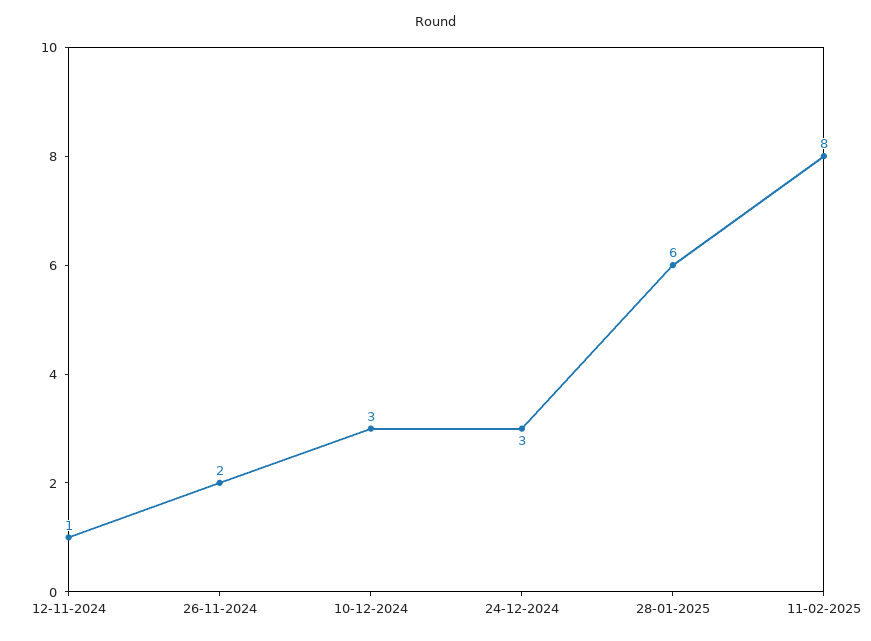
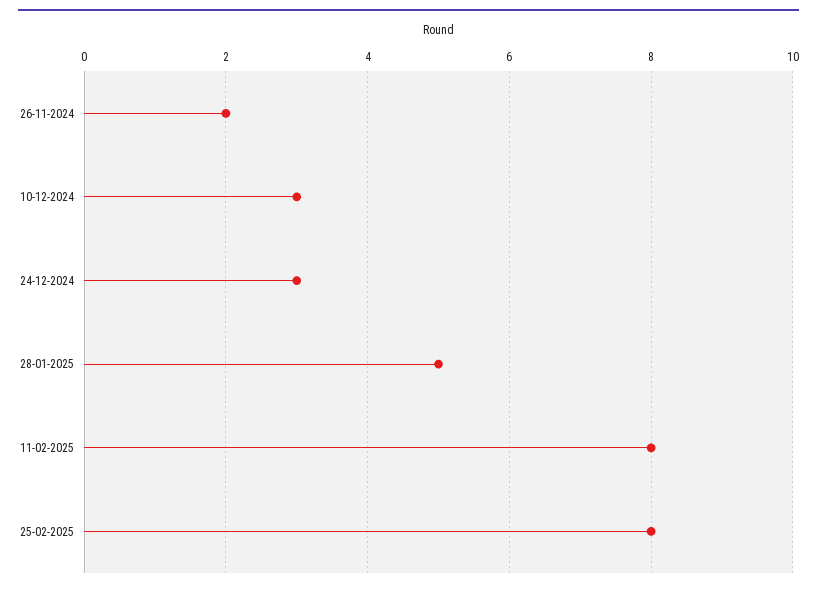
12-11-2024: 1 -> none
28-01-2025: 6 -> 5
25-02-2025: none -> 8

